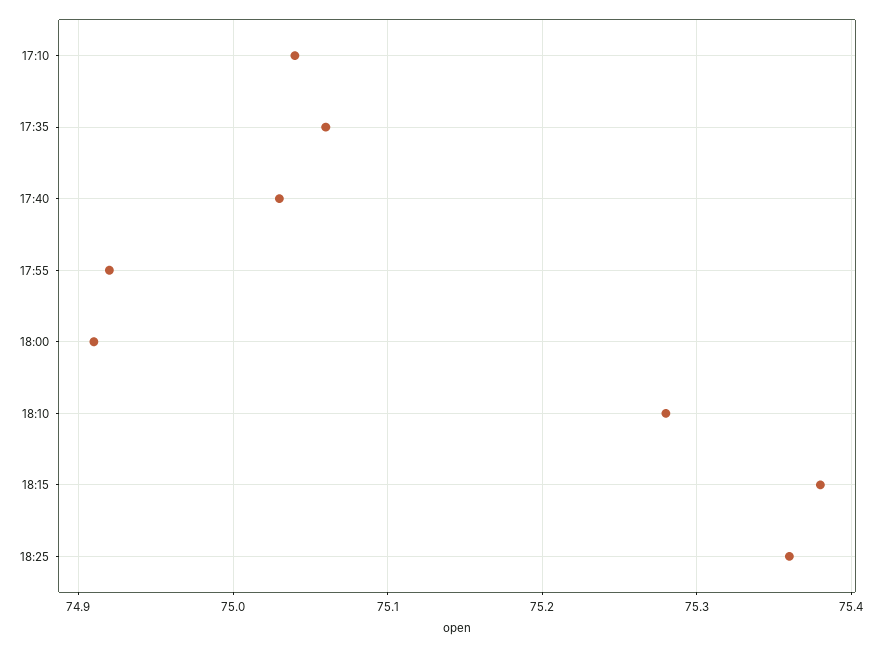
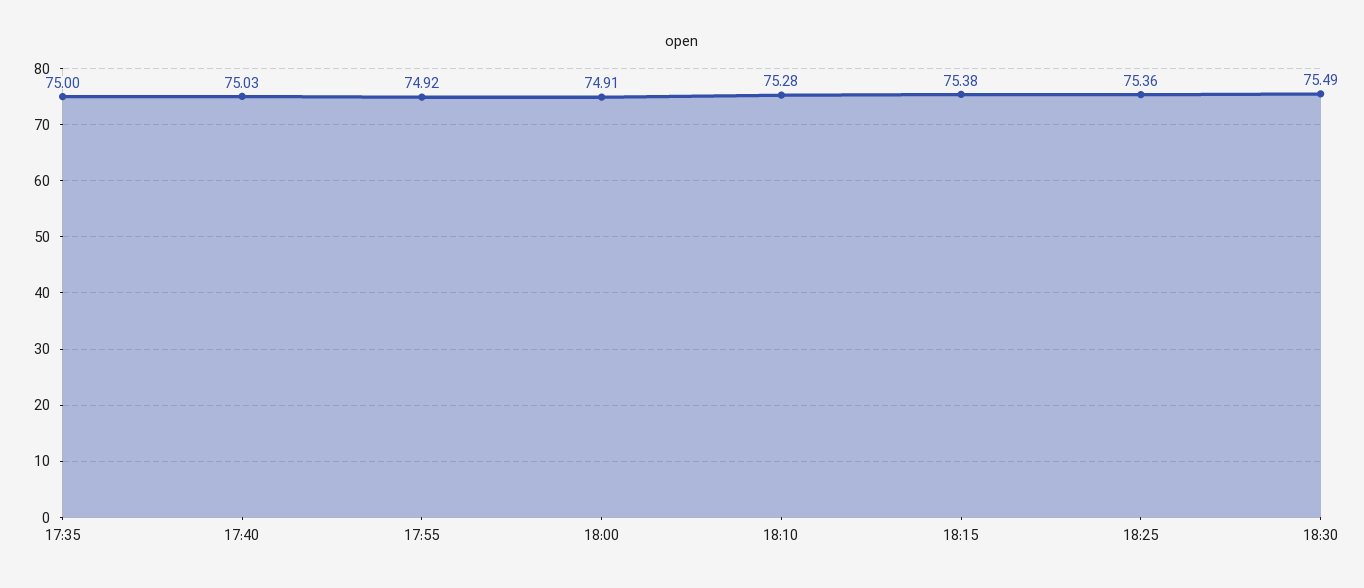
17:10: 75.04 -> none
17:35: 75.06 -> 75
18:30: none -> 75.49

